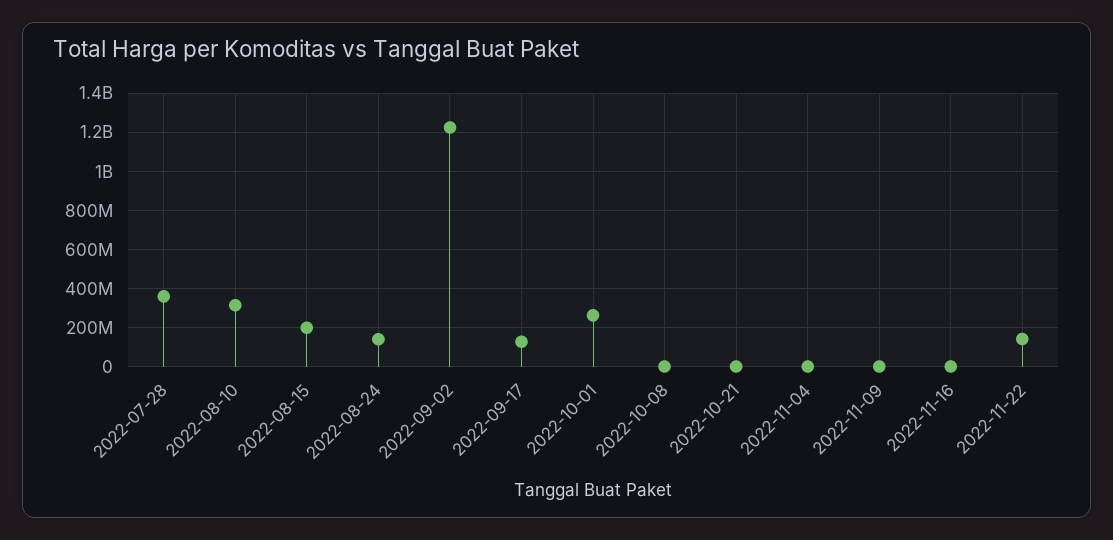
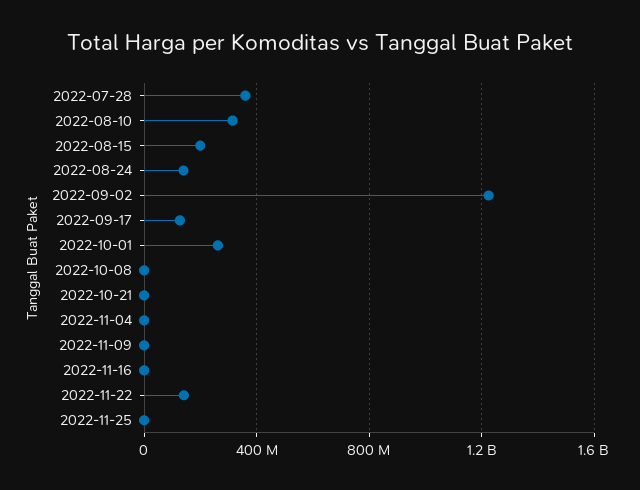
2022-11-25: none -> 0

